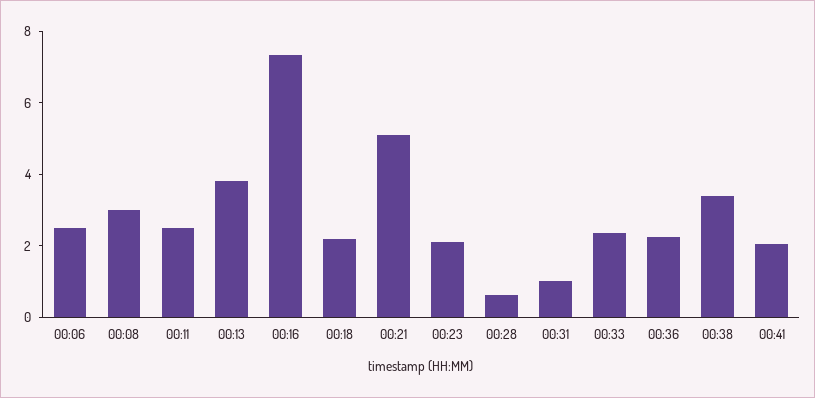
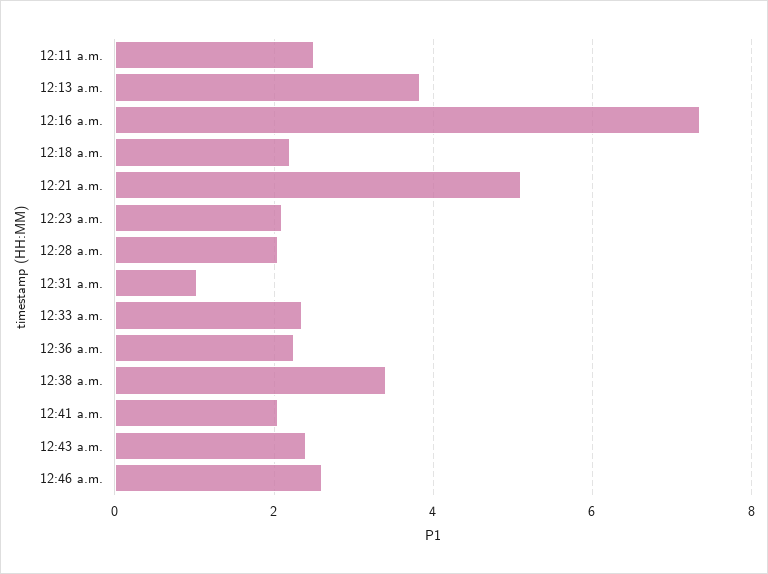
00:06: 2.5 -> none
00:08: 3 -> none
00:28: 0.5 -> 2
12:43 a.m.: none -> 2.4
12:46 a.m.: none -> 2.6

